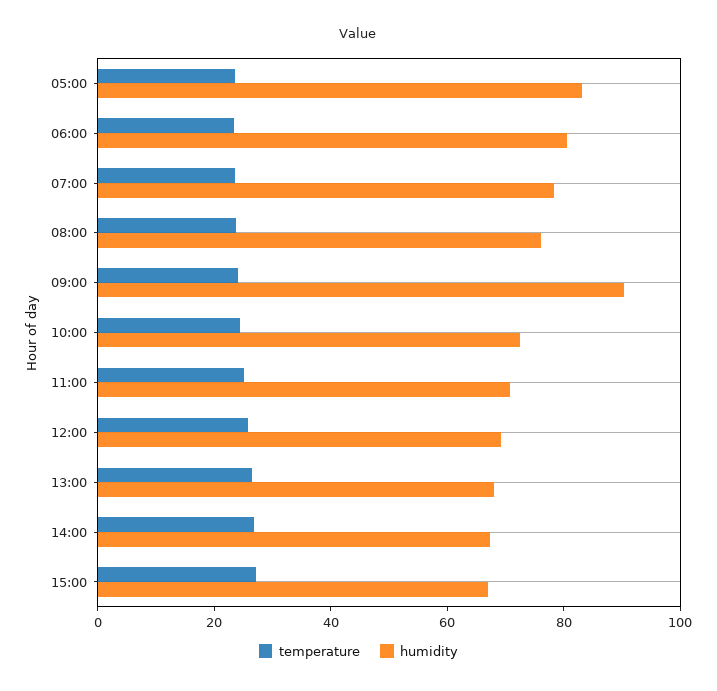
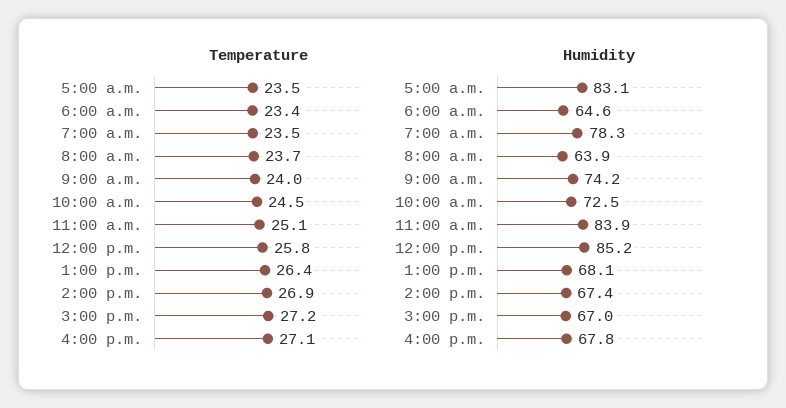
humidity, 06:00: 80 -> 64.6
humidity, 08:00: 75 -> 63.9
humidity, 09:00: 90 -> 74.2
humidity, 11:00: 70 -> 83.9
humidity, 12:00: 70 -> 85.2
temperature, 4:00 p.m.: none -> 27.1
humidity, 4:00 p.m.: none -> 67.8

